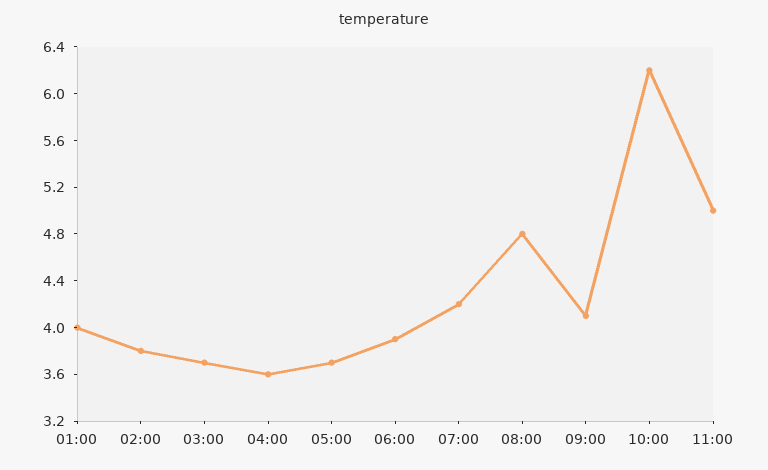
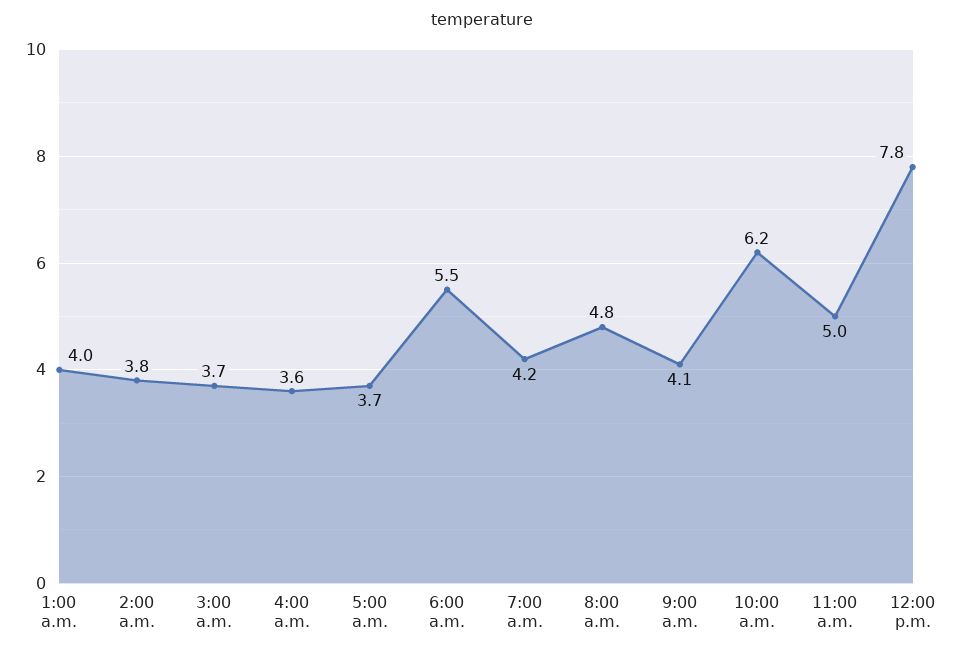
06:00: 3.9 -> 5.5
12:00 p.m.: none -> 7.8

